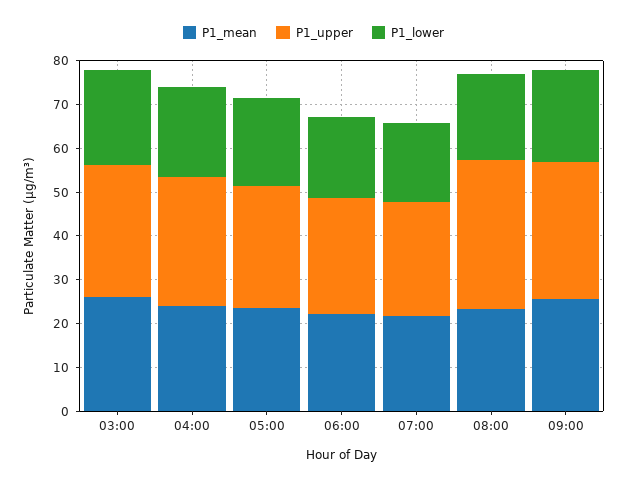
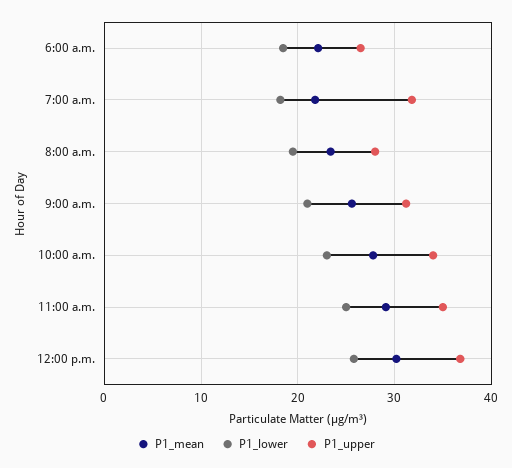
P1_mean, 03:00: 26 -> none
P1_upper, 03:00: 30 -> none
P1_lower, 03:00: 22 -> none
P1_mean, 04:00: 24 -> none
P1_upper, 04:00: 30 -> none
P1_lower, 04:00: 20 -> none
P1_mean, 05:00: 24 -> none
P1_upper, 05:00: 28 -> none
P1_lower, 05:00: 20 -> none
P1_upper, 07:00: 26 -> 32
P1_upper, 08:00: 34 -> 28
P1_mean, 10:00 a.m.: none -> 28
P1_lower, 10:00 a.m.: none -> 23
P1_upper, 10:00 a.m.: none -> 34
P1_mean, 11:00 a.m.: none -> 29
P1_lower, 11:00 a.m.: none -> 25
P1_upper, 11:00 a.m.: none -> 35
P1_mean, 12:00 p.m.: none -> 30
P1_lower, 12:00 p.m.: none -> 26
P1_upper, 12:00 p.m.: none -> 37

